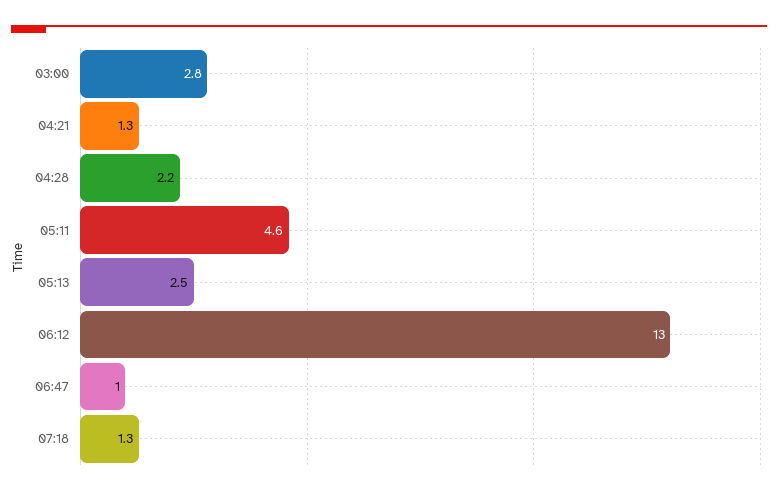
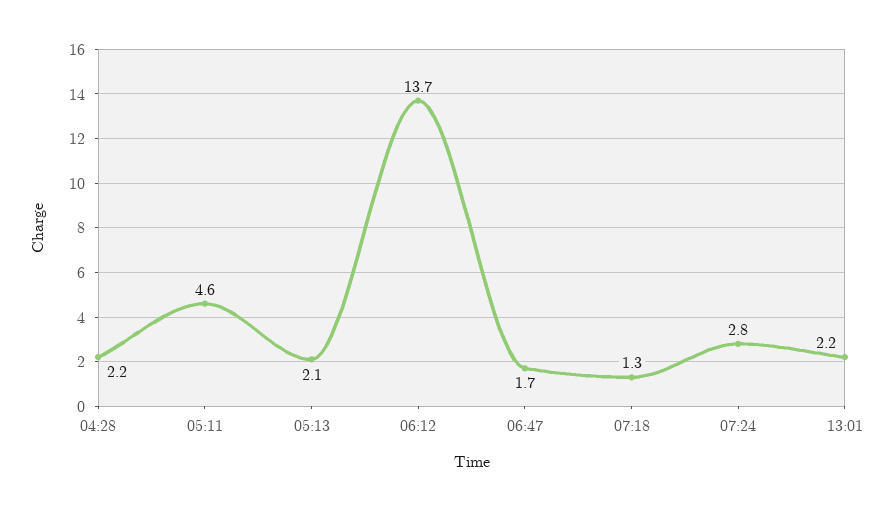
03:00: 2.8 -> none
04:21: 1.3 -> none
05:13: 2.5 -> 2.1
06:12: 13 -> 13.7
06:47: 1 -> 1.7
07:24: none -> 2.8
13:01: none -> 2.2

